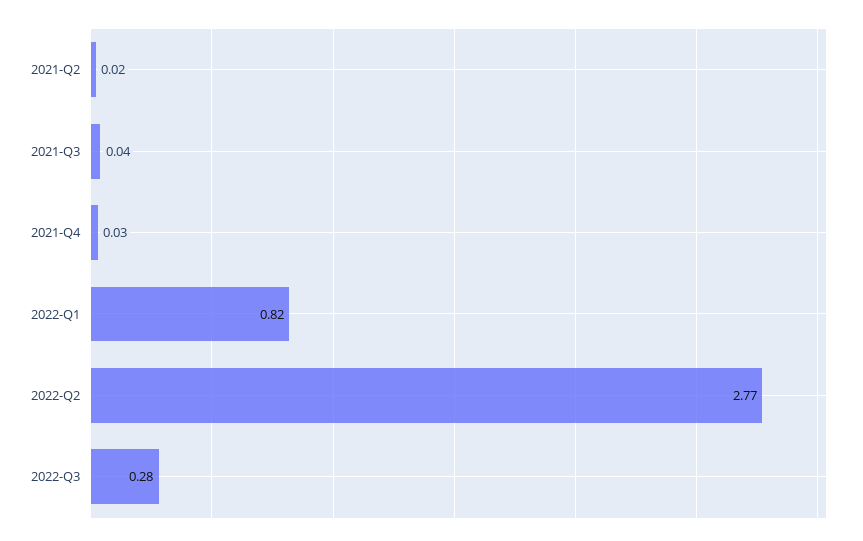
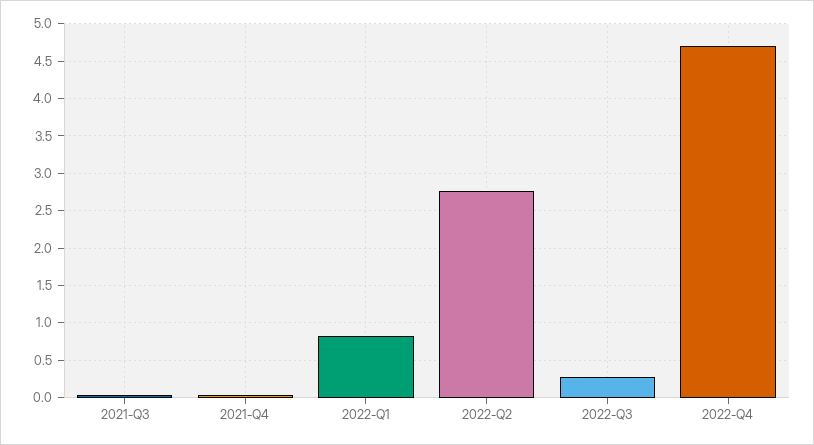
2021-Q2: 0.02 -> none
2022-Q4: none -> 4.7

